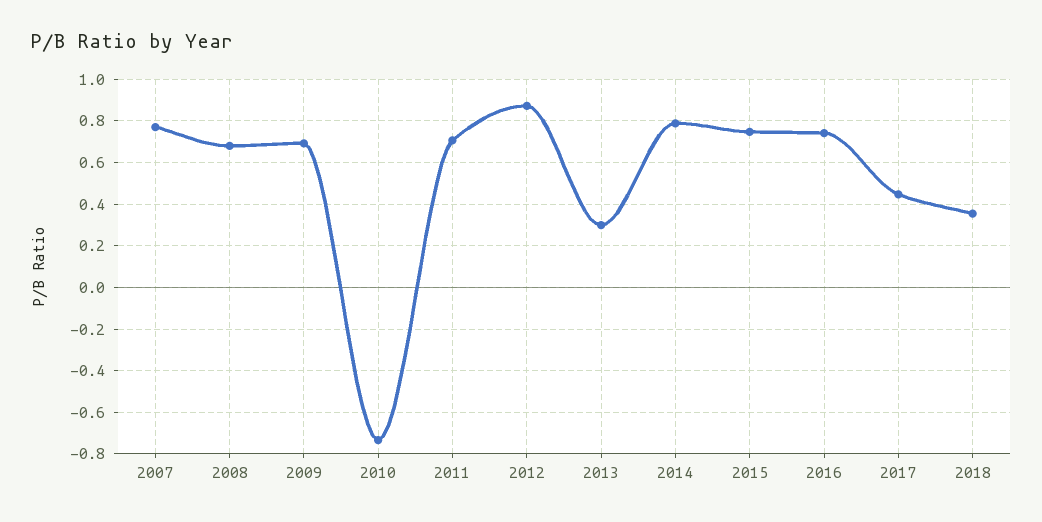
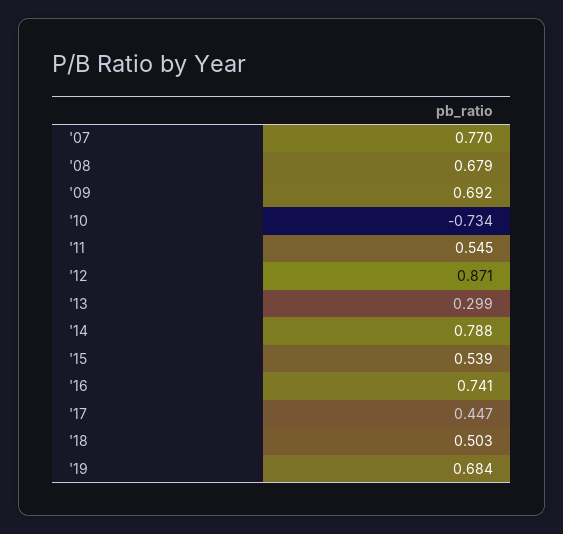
2011: 0.7 -> 0.545
2015: 0.75 -> 0.539
2018: 0.35 -> 0.503
'19: none -> 0.684

